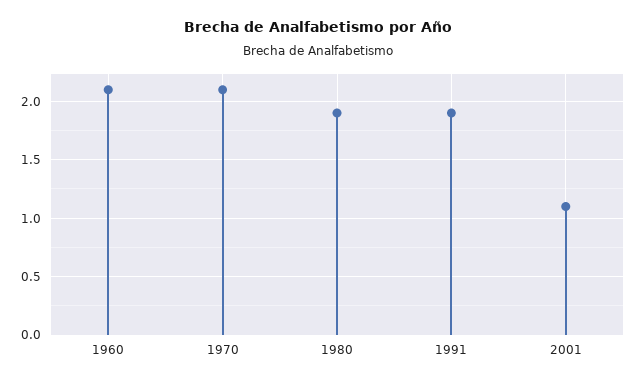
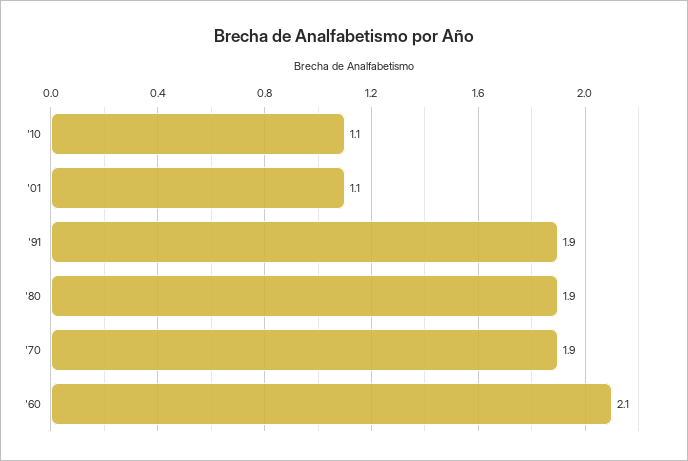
1970: 2.1 -> 1.9
'10: none -> 1.1

